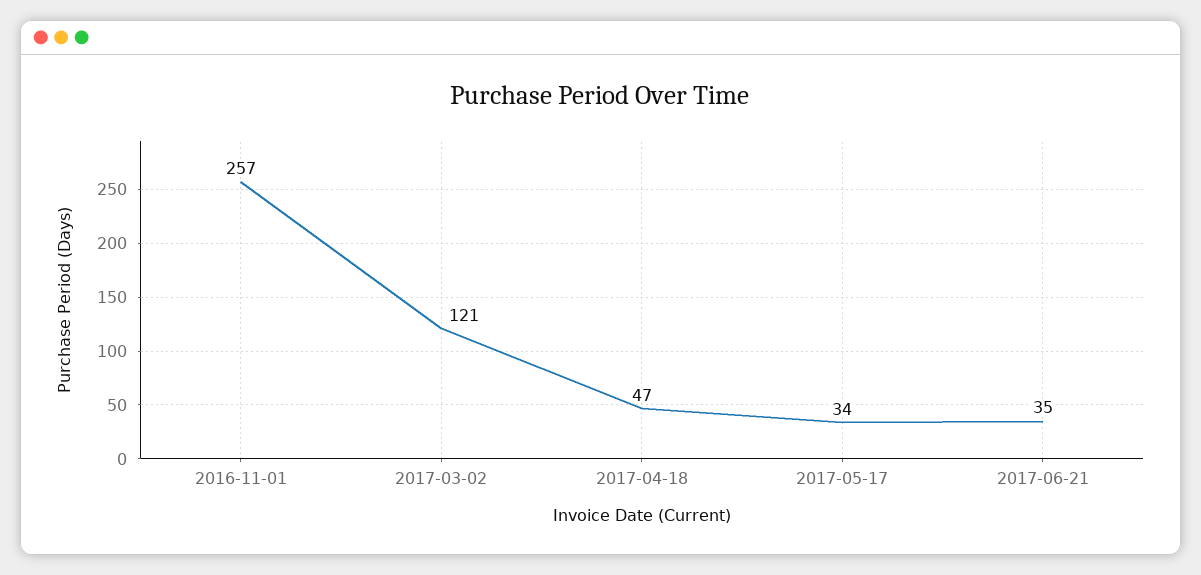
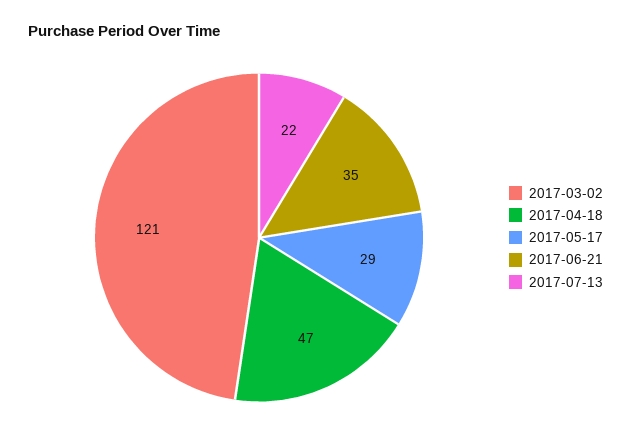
2016-11-01: 257 -> none
2017-05-17: 34 -> 29
2017-07-13: none -> 22

